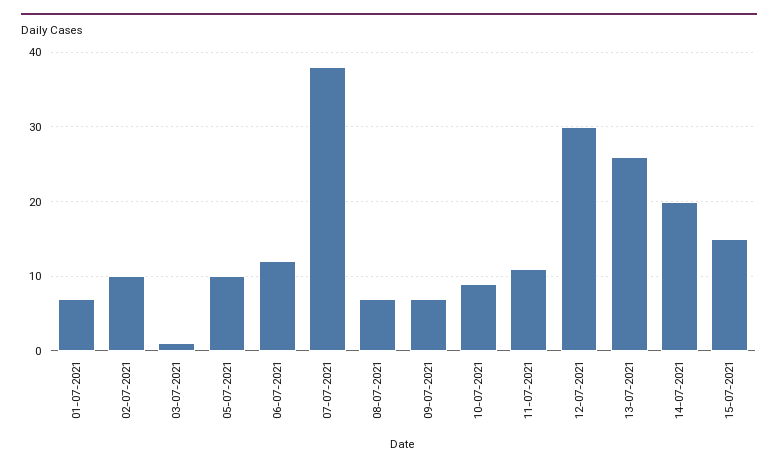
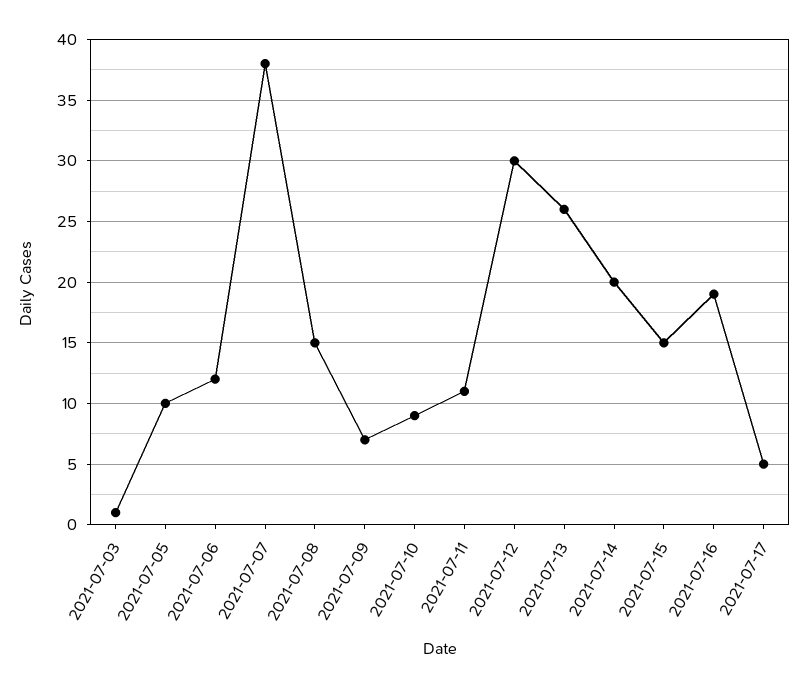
01-07-2021: 7 -> none
02-07-2021: 10 -> none
08-07-2021: 7 -> 15
2021-07-16: none -> 19
2021-07-17: none -> 5

